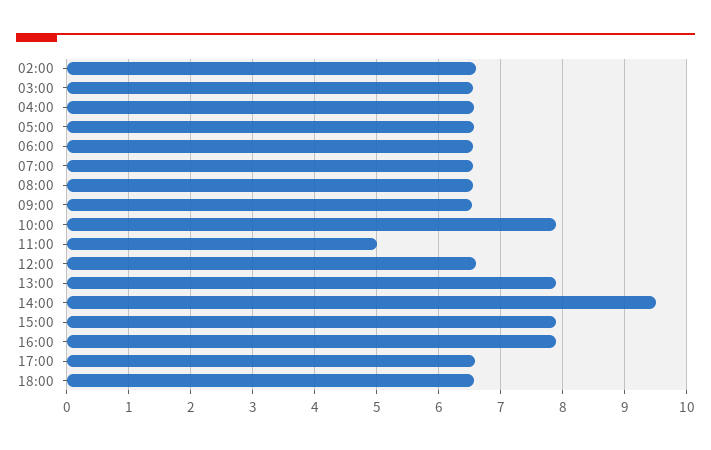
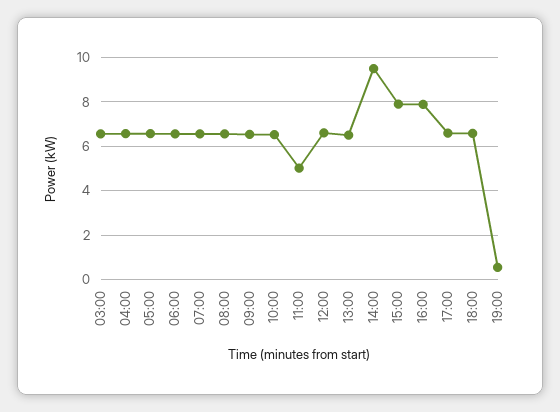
02:00: 6.6 -> none
10:00: 7.9 -> 6.5
13:00: 7.9 -> 6.5
19:00: none -> 0.5

